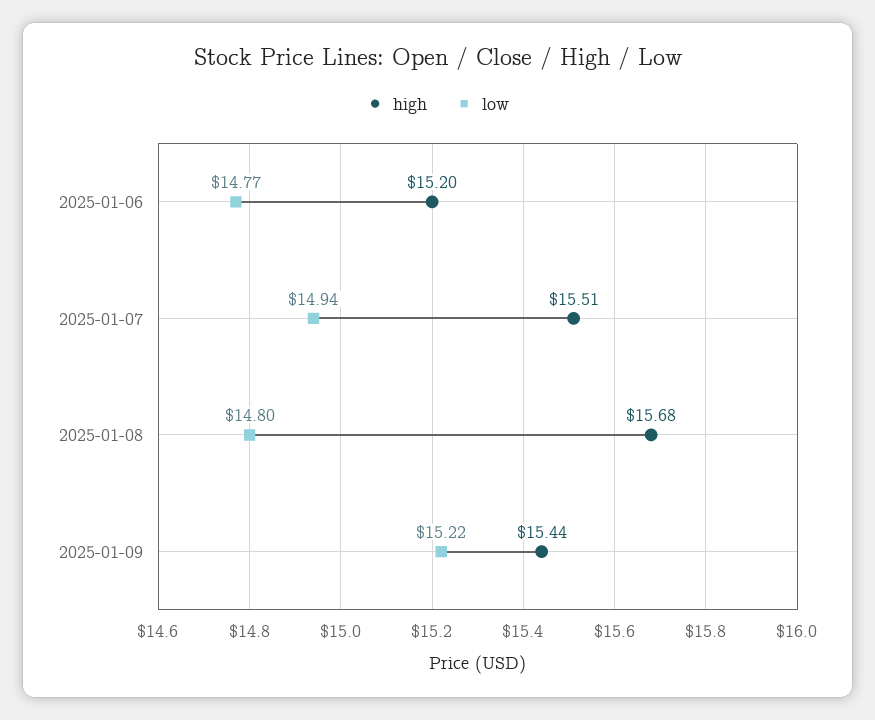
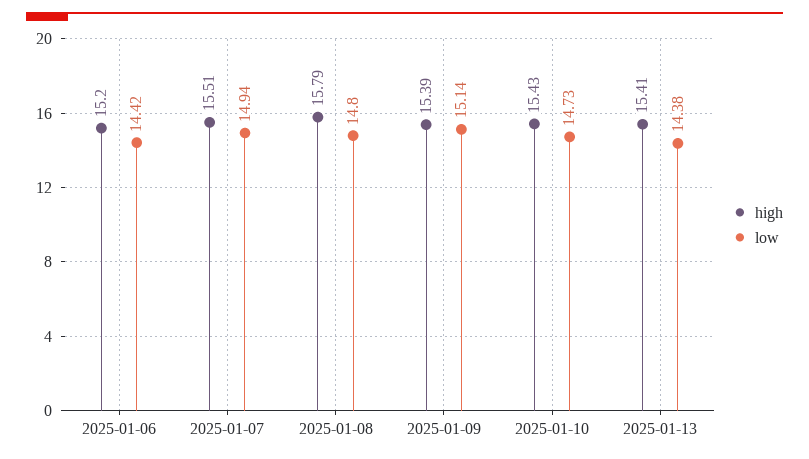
low, 2025-01-06: 14.77 -> 14.42
high, 2025-01-08: 15.68 -> 15.79
high, 2025-01-09: 15.44 -> 15.39
low, 2025-01-09: 15.22 -> 15.14
high, 2025-01-10: none -> 15.43
low, 2025-01-10: none -> 14.73
high, 2025-01-13: none -> 15.41
low, 2025-01-13: none -> 14.38

